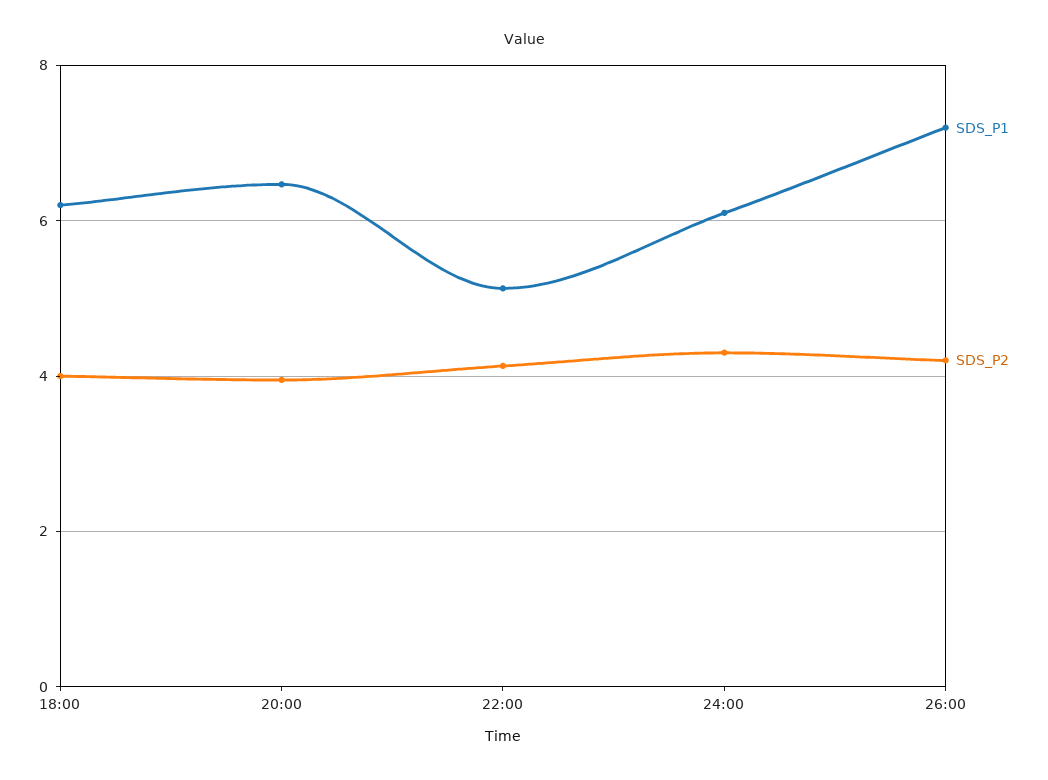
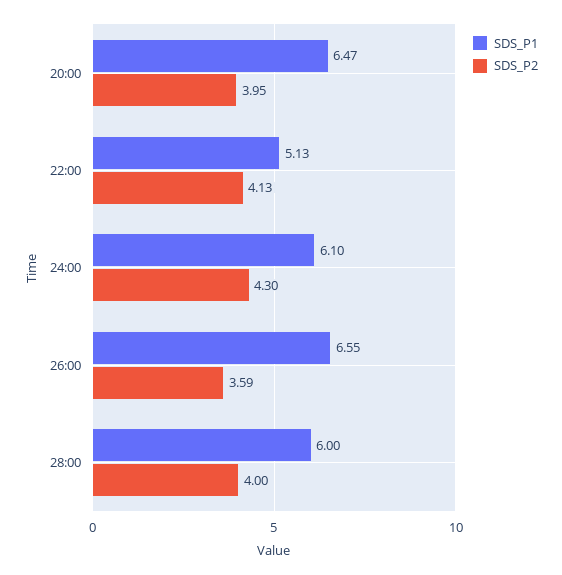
SDS_P1, 18:00: 6.2 -> none
SDS_P2, 18:00: 4 -> none
SDS_P1, 26:00: 7.2 -> 6.55
SDS_P2, 26:00: 4.2 -> 3.59
SDS_P1, 28:00: none -> 6
SDS_P2, 28:00: none -> 4

